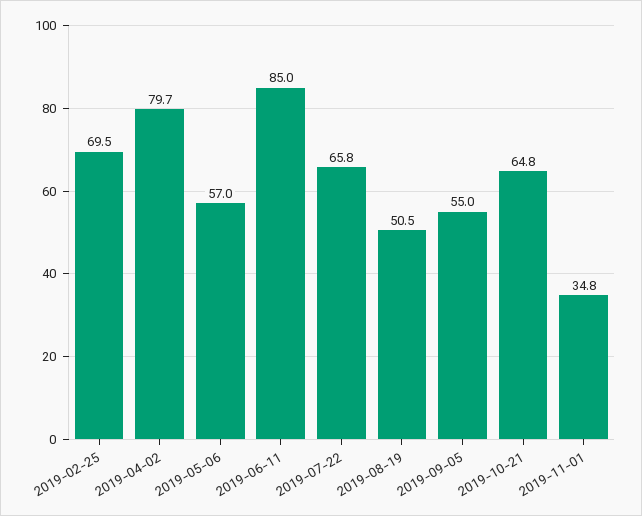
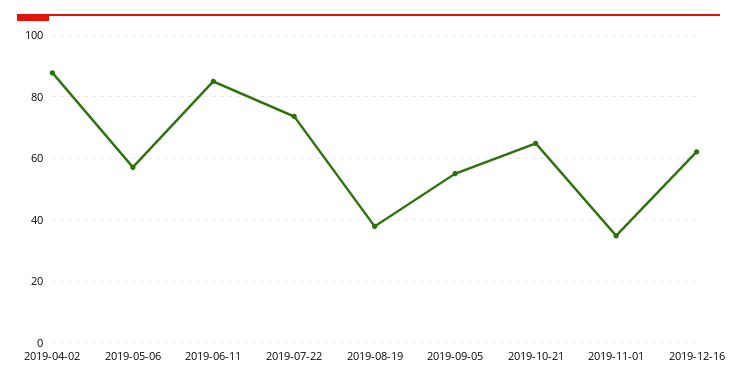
2019-02-25: 69.5 -> none
2019-04-02: 79.7 -> 88
2019-07-22: 65.8 -> 74
2019-08-19: 50.5 -> 38
2019-12-16: none -> 62

